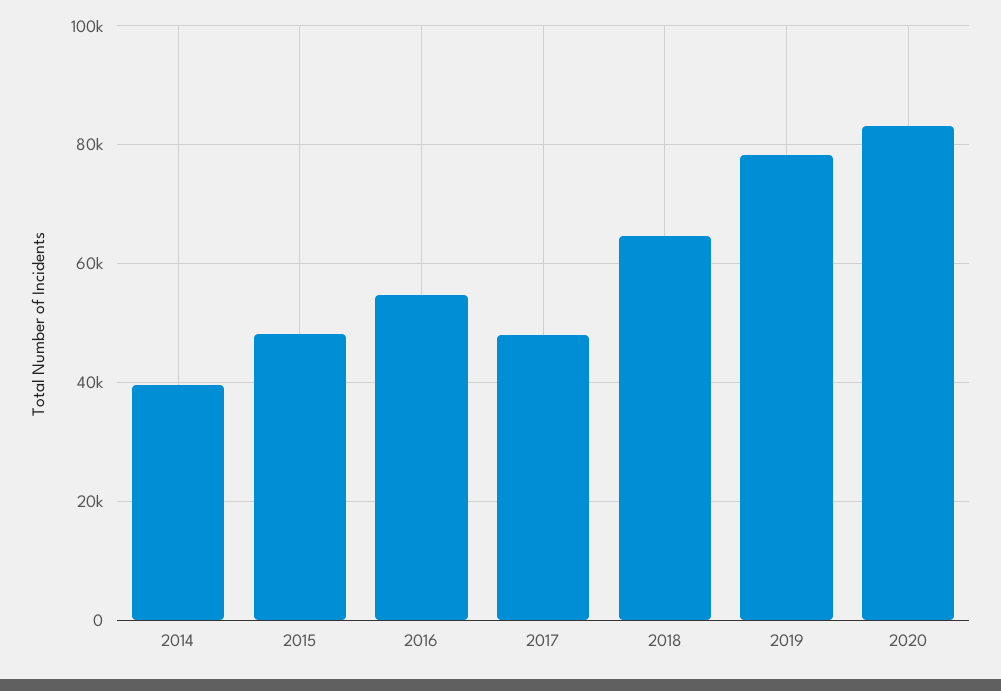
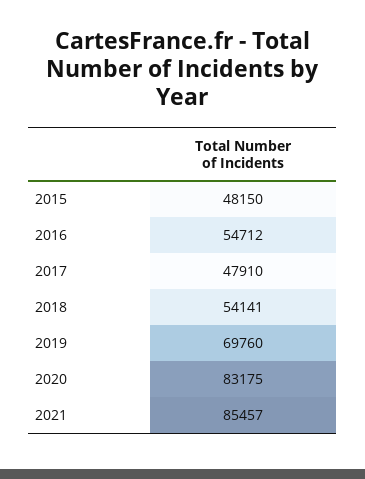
2014: 40000 -> none
2018: 64000 -> 54141
2019: 78000 -> 69760
2021: none -> 85457

